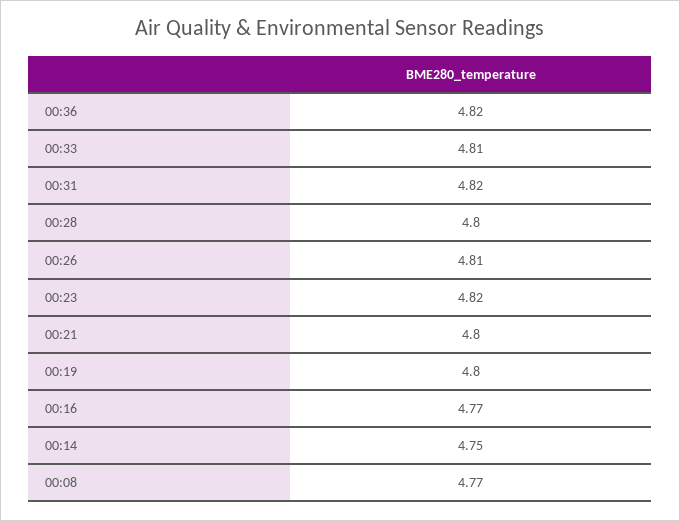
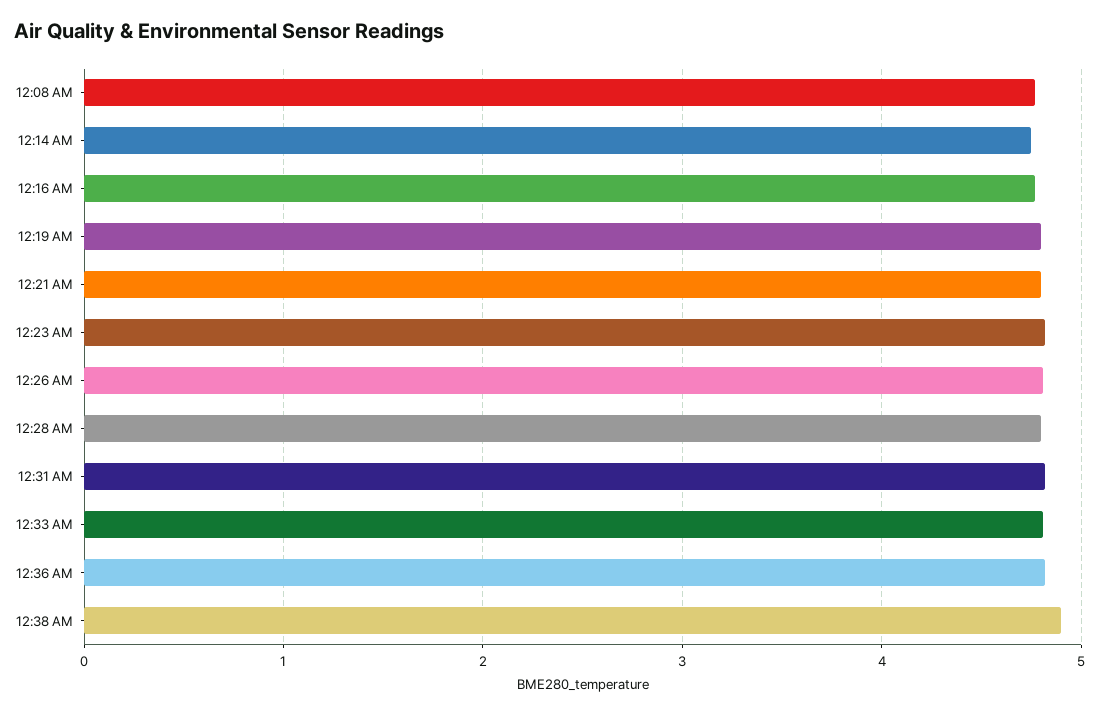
12:38 AM: none -> 4.9

